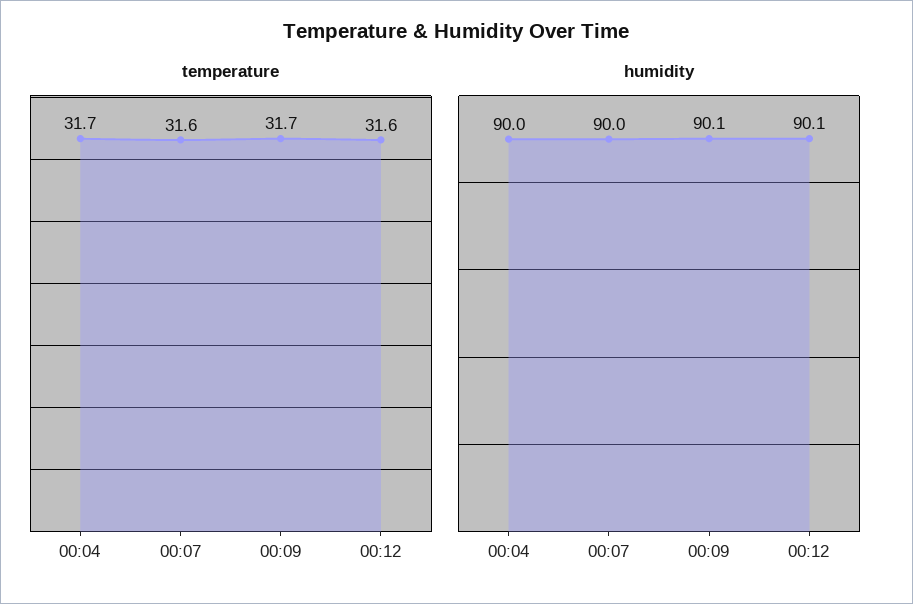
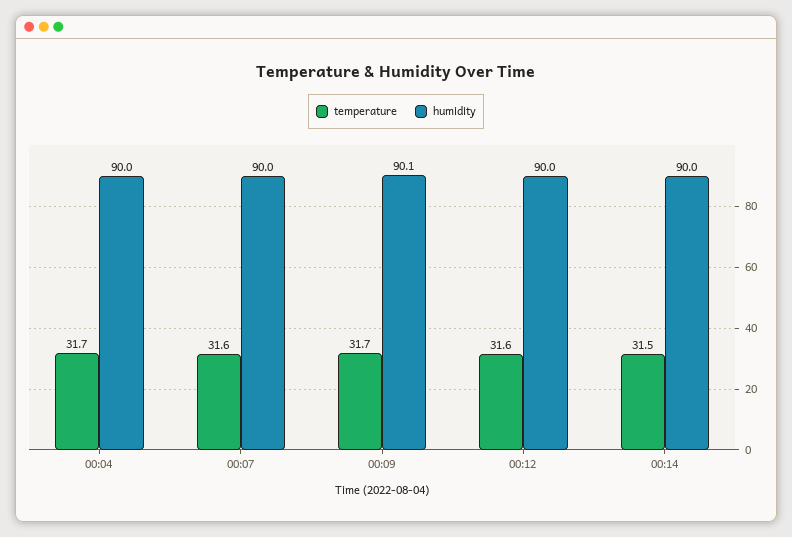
humidity, 00:12: 90.1 -> 90
temperature, 00:14: none -> 31.5
humidity, 00:14: none -> 90

